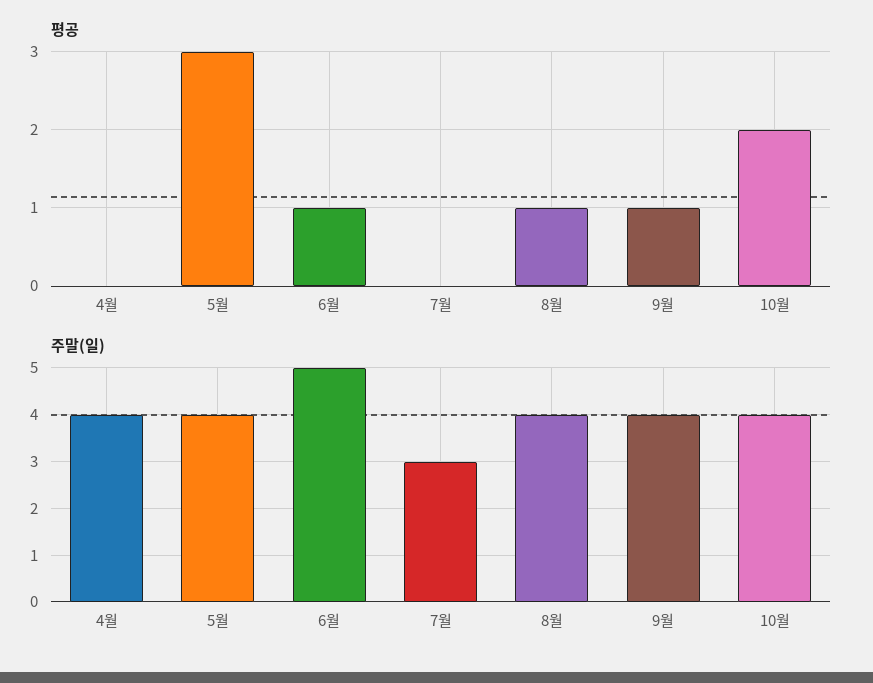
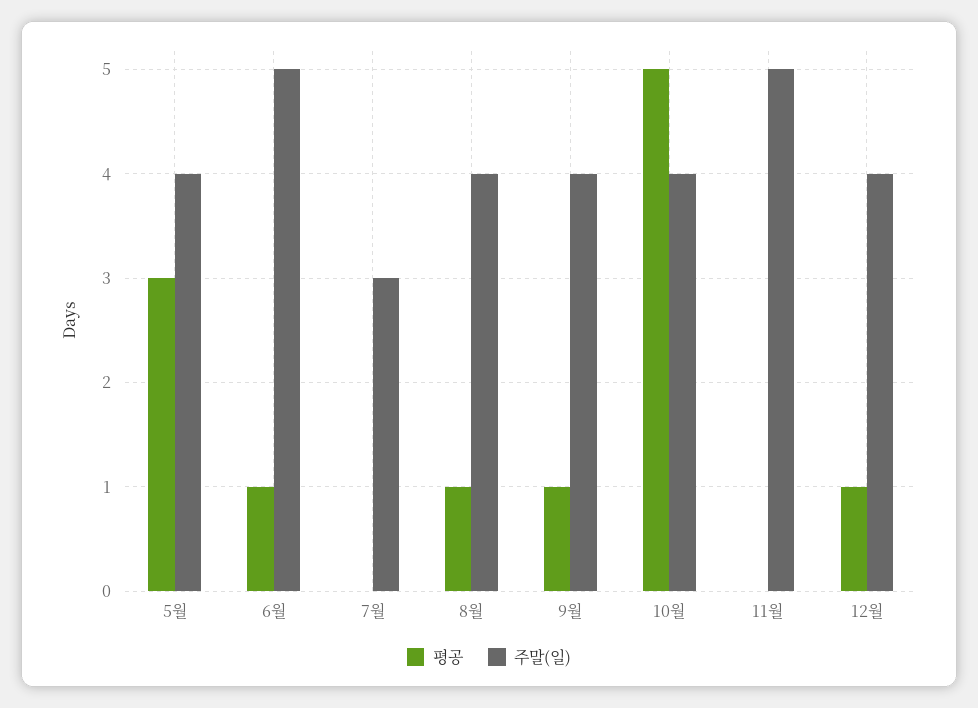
평공, 4월: 0 -> none
평공, 10월: 2 -> 5
주말(일), 4월: 4 -> none
평공, 11월: none -> 0
주말(일), 11월: none -> 5
평공, 12월: none -> 1
주말(일), 12월: none -> 4

